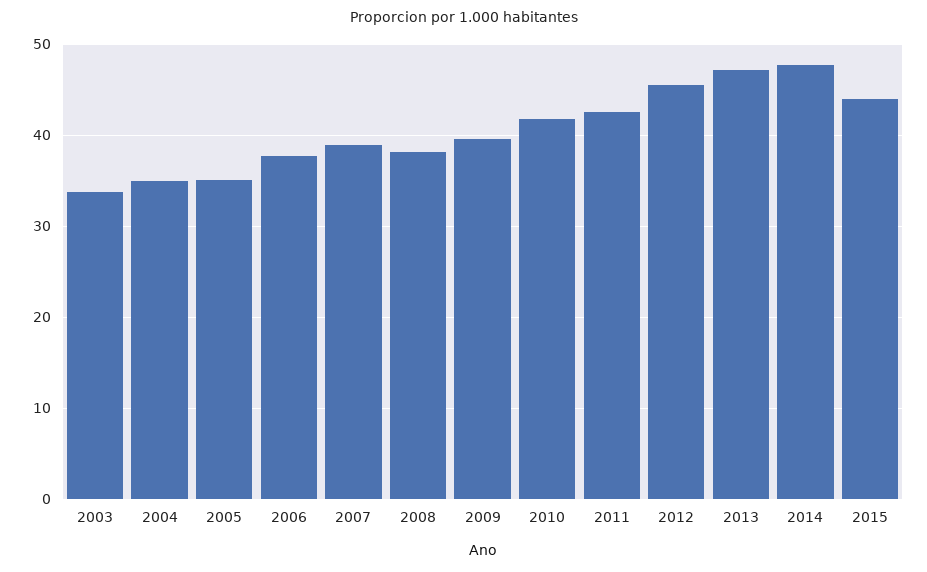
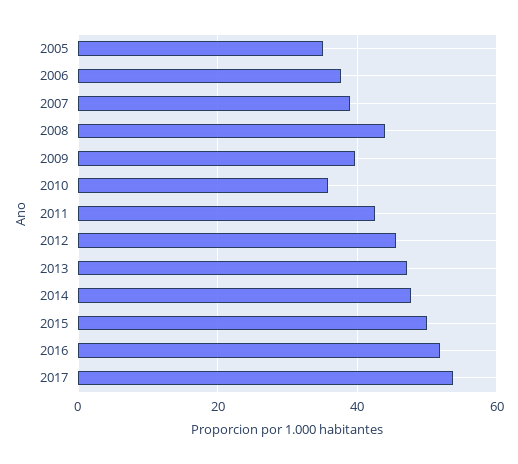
2003: 34 -> none
2004: 35 -> none
2008: 38 -> 44
2010: 42 -> 36
2015: 44 -> 50
2016: none -> 52
2017: none -> 54

